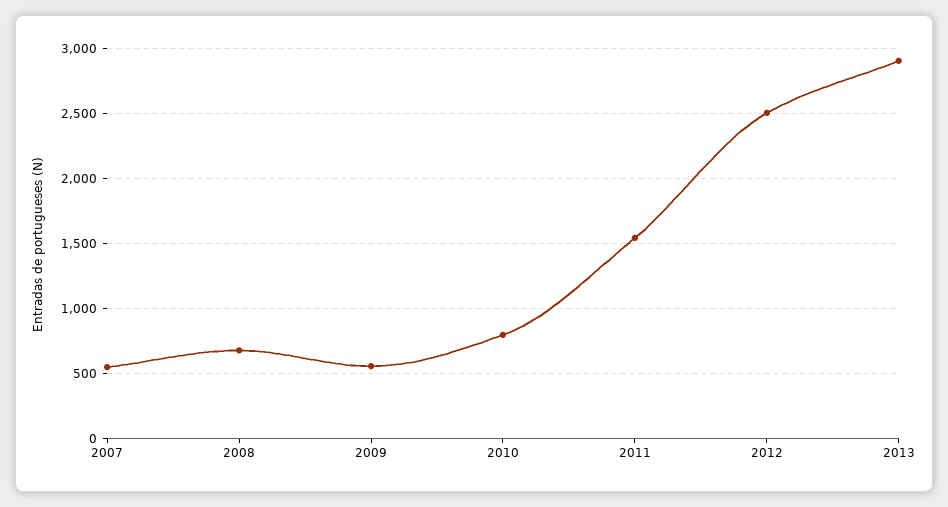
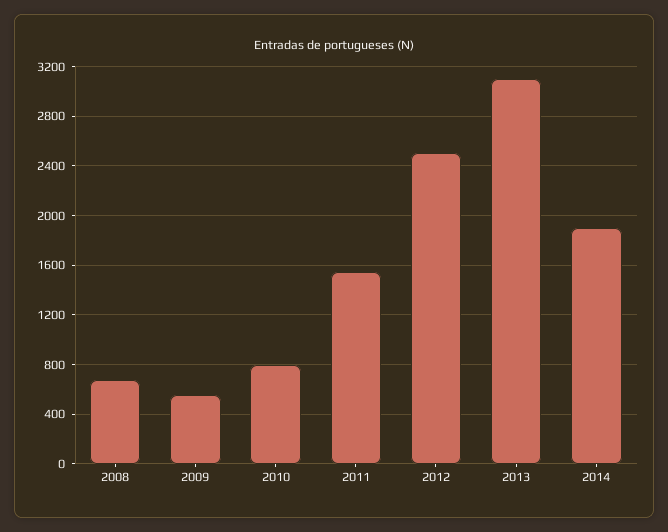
2007: 550 -> none
2013: 2900 -> 3100
2014: none -> 1900

